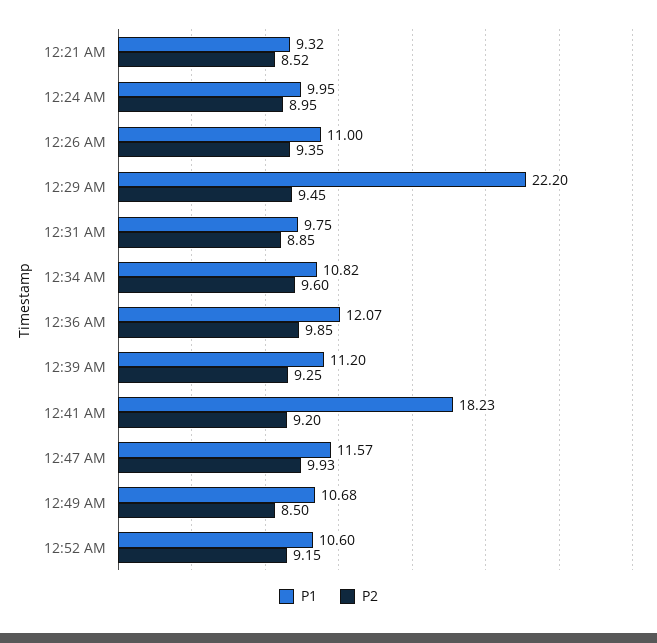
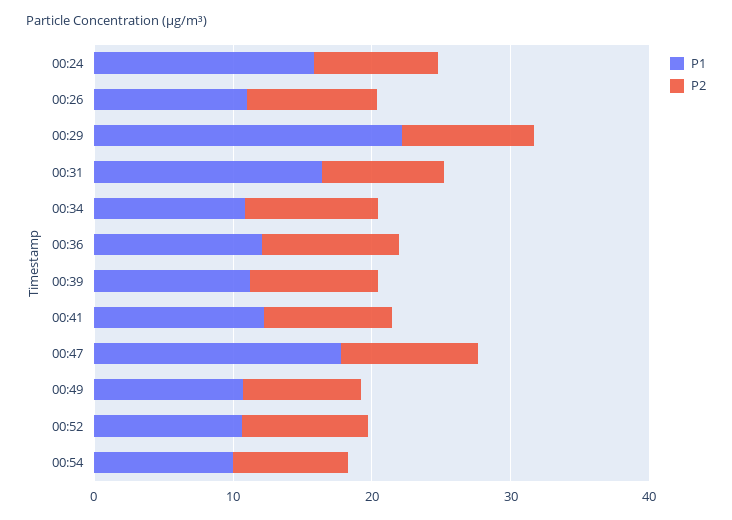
P1, 12:21 AM: 9.32 -> none
P2, 12:21 AM: 8.52 -> none
P1, 12:24 AM: 9.95 -> 16
P1, 12:31 AM: 9.75 -> 16
P1, 12:41 AM: 18.23 -> 12
P1, 12:47 AM: 11.57 -> 18
P1, 00:54: none -> 10
P2, 00:54: none -> 8

